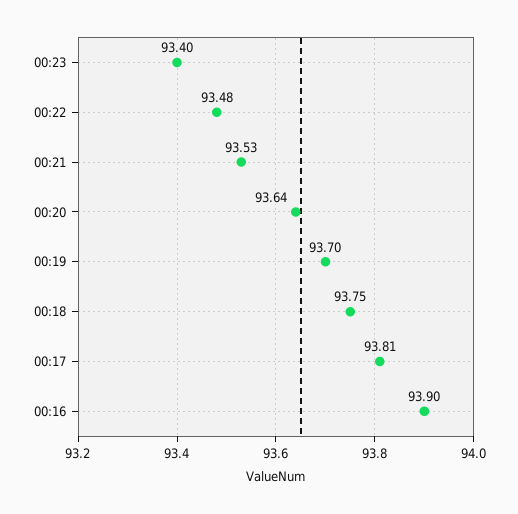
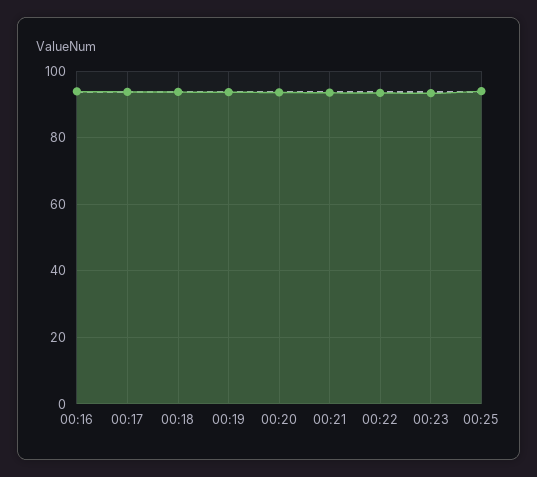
00:25: none -> 94

